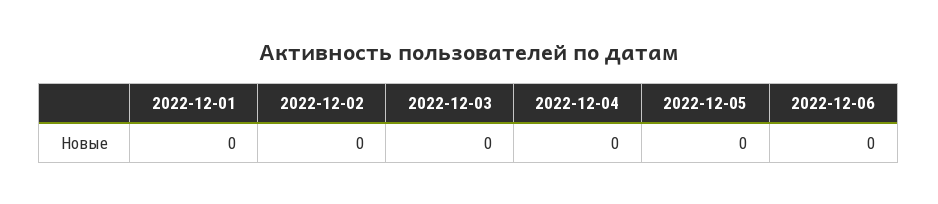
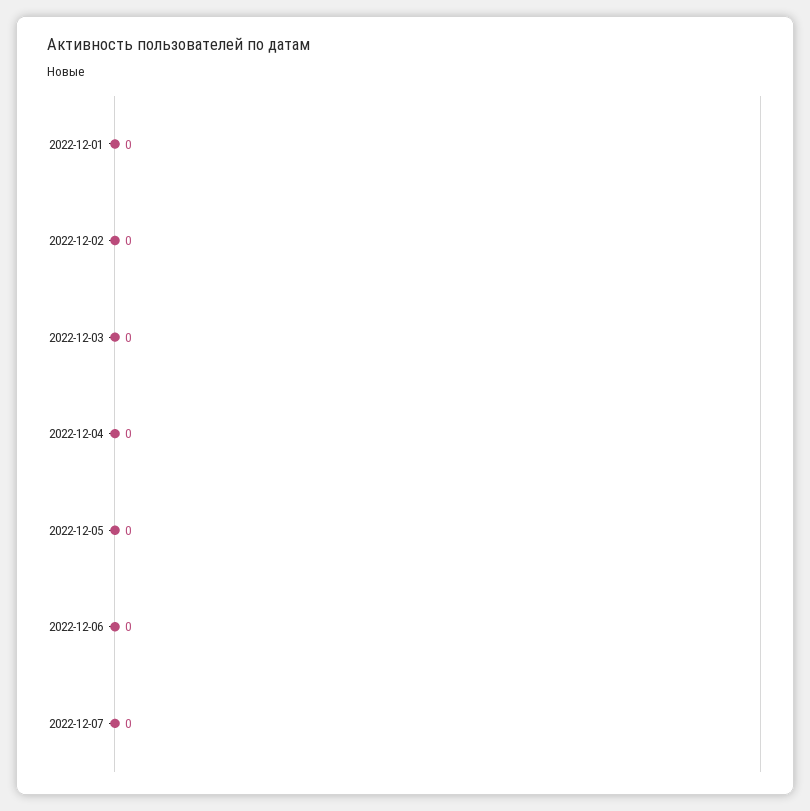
2022-12-07: none -> 0

